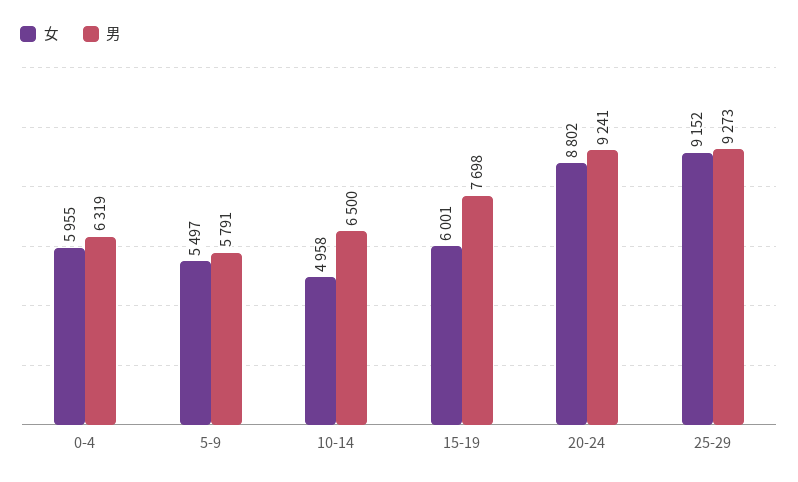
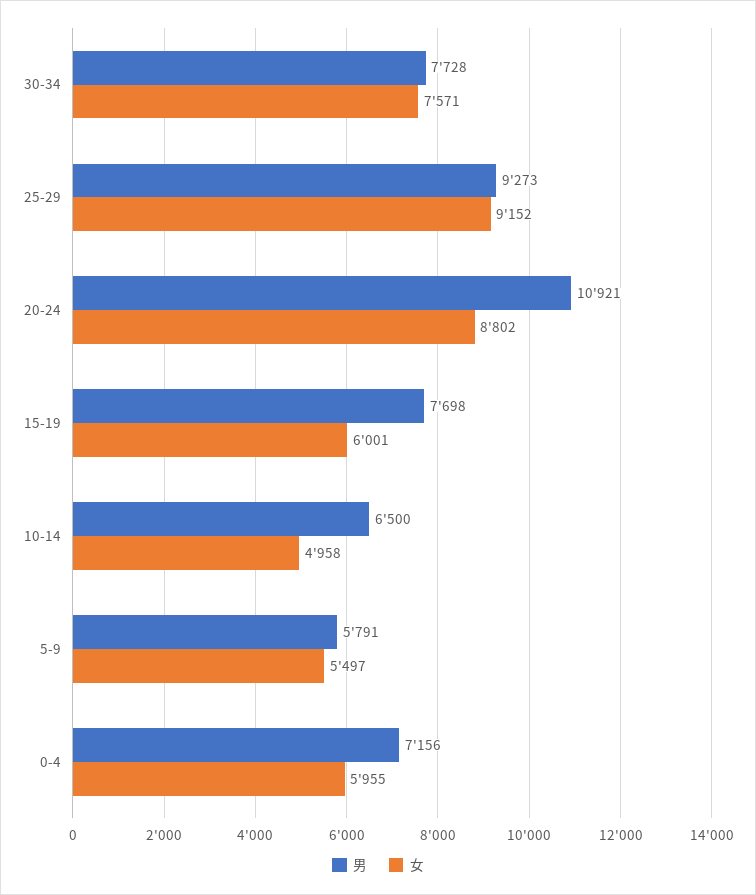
男, 0-4: 6319 -> 7156
男, 20-24: 9241 -> 10921
男, 30-34: none -> 7728
女, 30-34: none -> 7571

